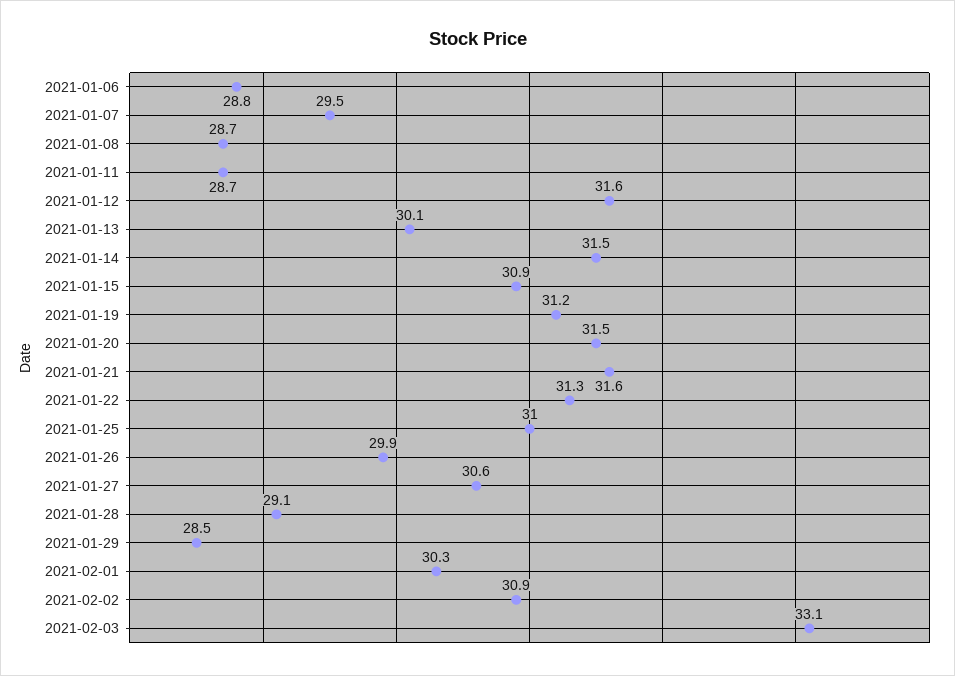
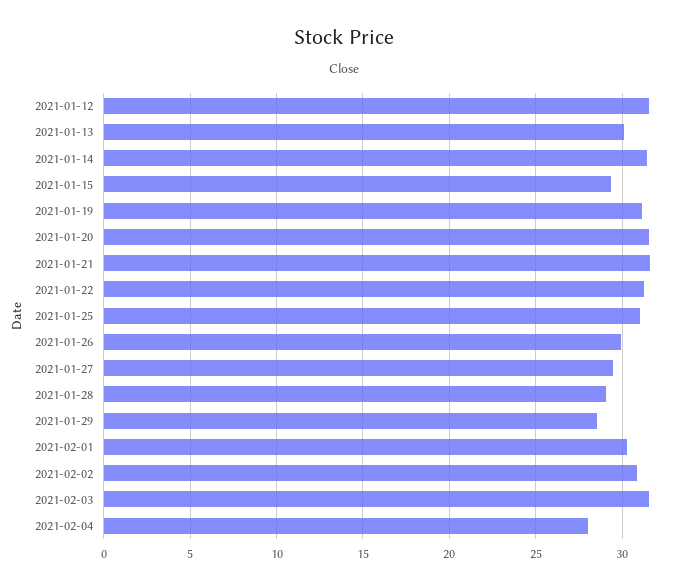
2021-01-06: 28.8 -> none
2021-01-07: 29.5 -> none
2021-01-08: 28.7 -> none
2021-01-11: 28.7 -> none
2021-01-15: 30.9 -> 29.5
2021-01-27: 30.6 -> 29.5
2021-02-03: 33.1 -> 31.5
2021-02-04: none -> 28

